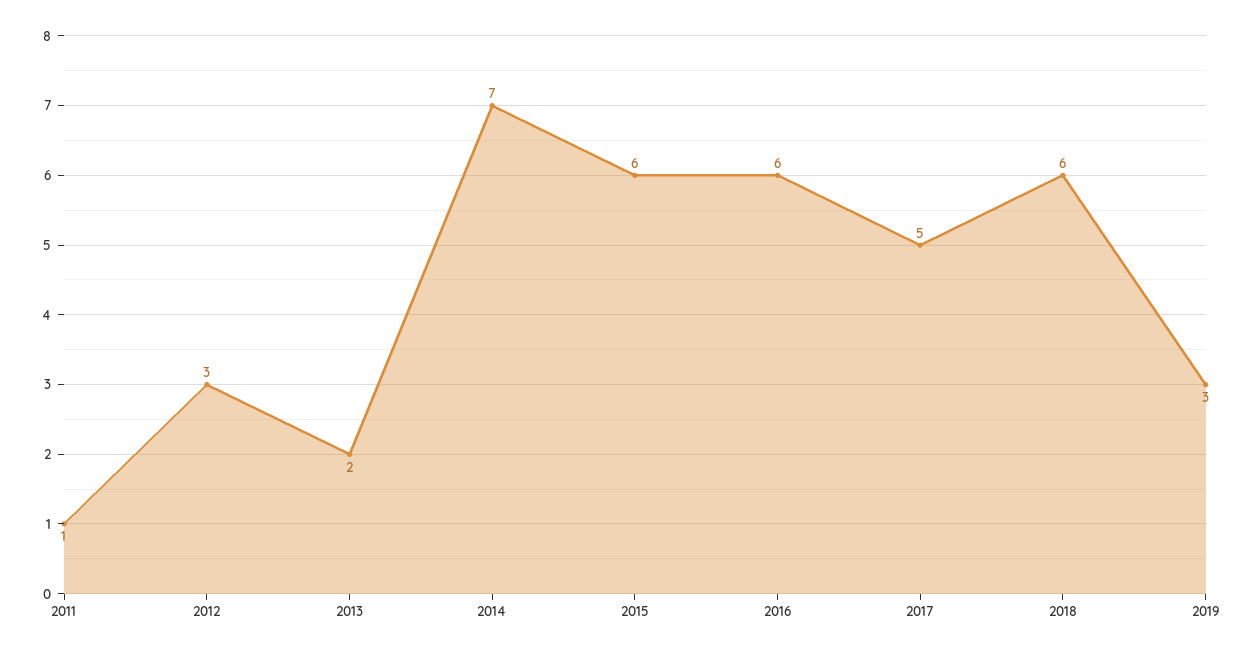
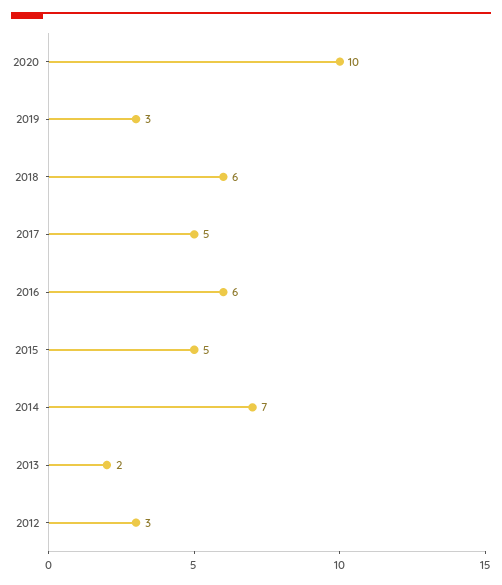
2011: 1 -> none
2015: 6 -> 5
2020: none -> 10

